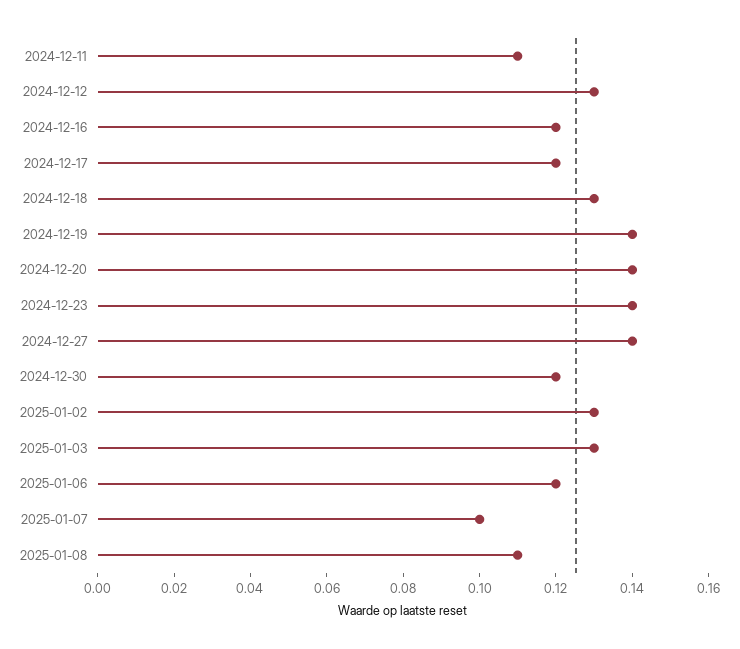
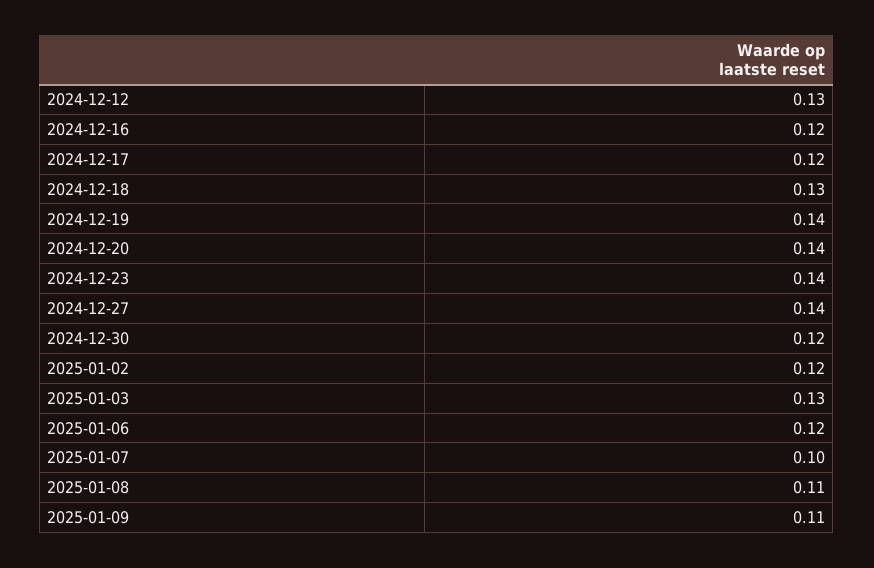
2024-12-11: 0.11 -> none
2025-01-02: 0.13 -> 0.12
2025-01-09: none -> 0.11

